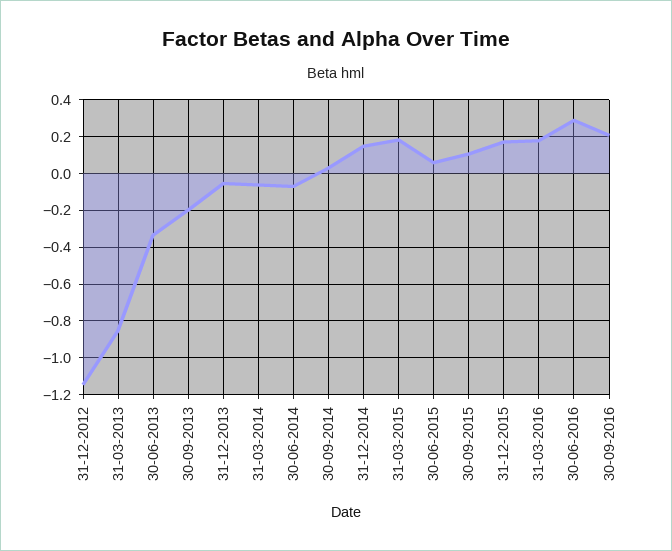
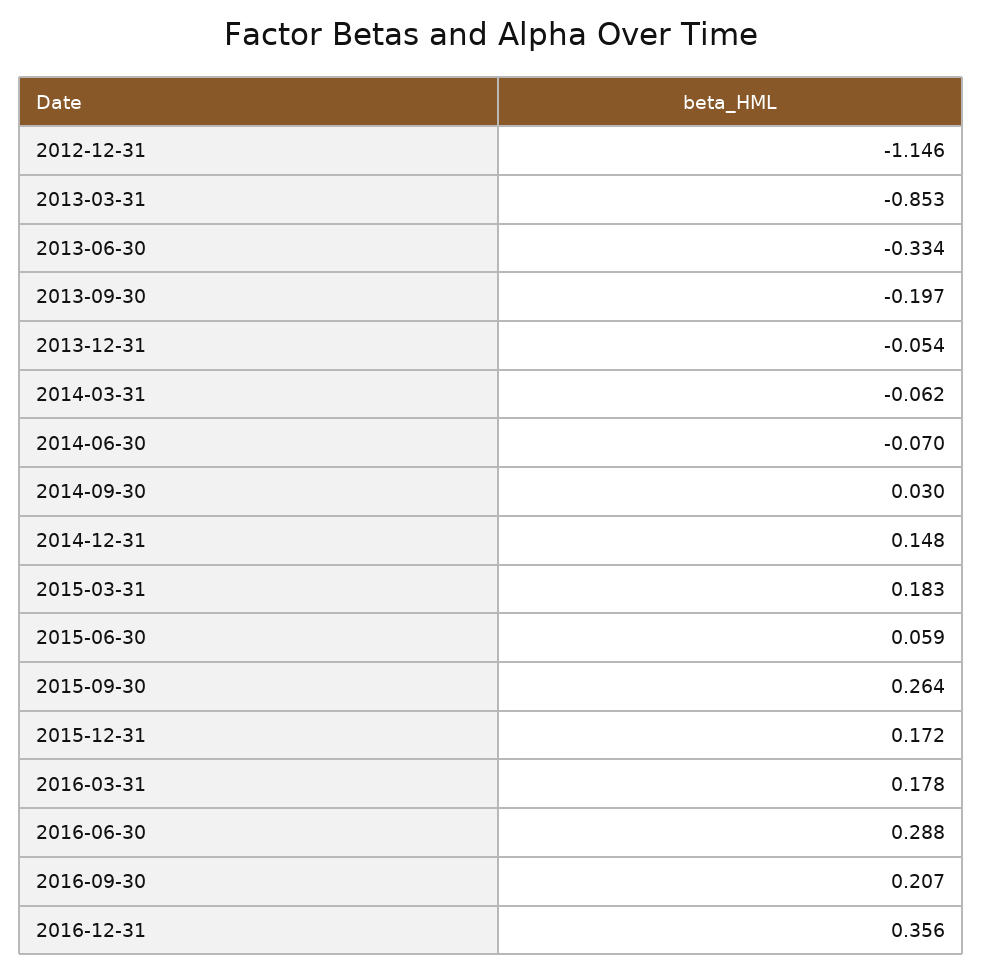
30-09-2015: 0.1 -> 0.264
2016-12-31: none -> 0.356

